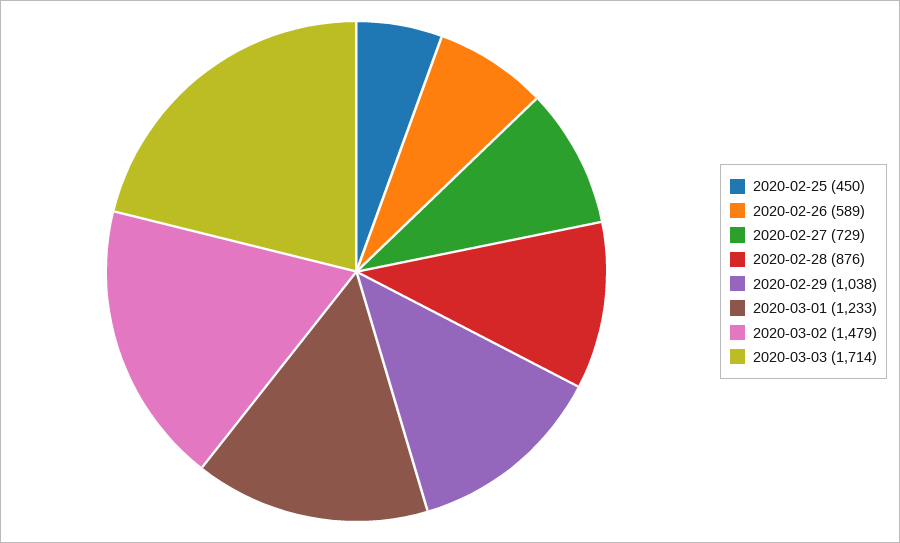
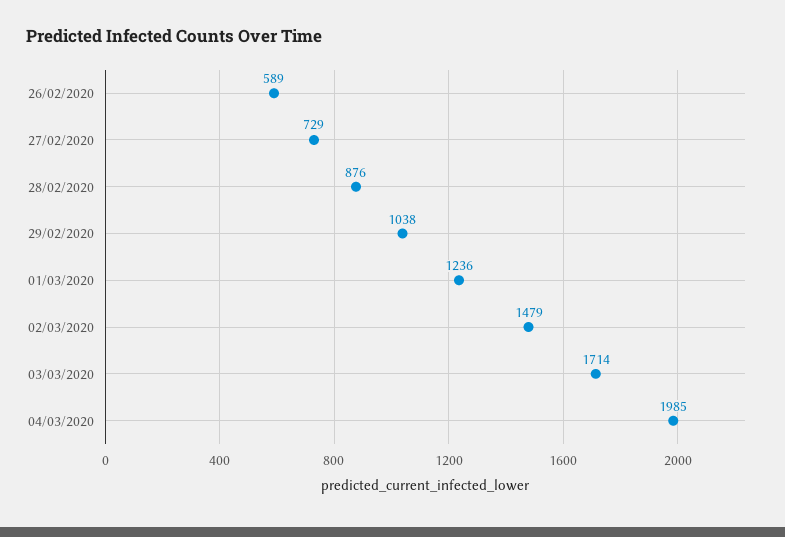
2020-02-25: 450 -> none
2020-03-01: 1233 -> 1236
04/03/2020: none -> 1985

